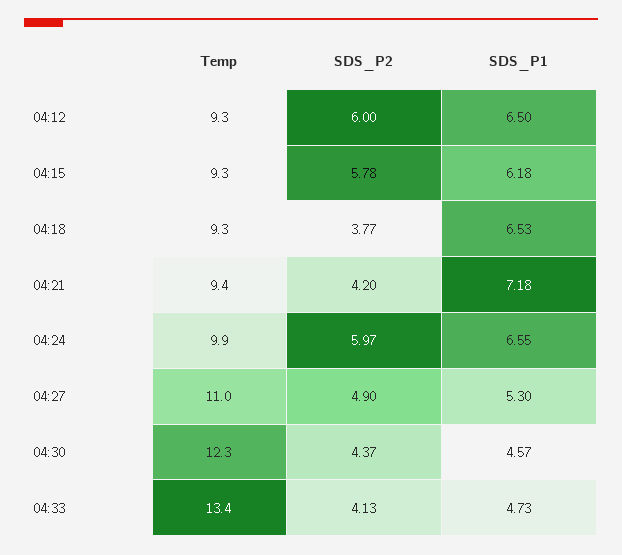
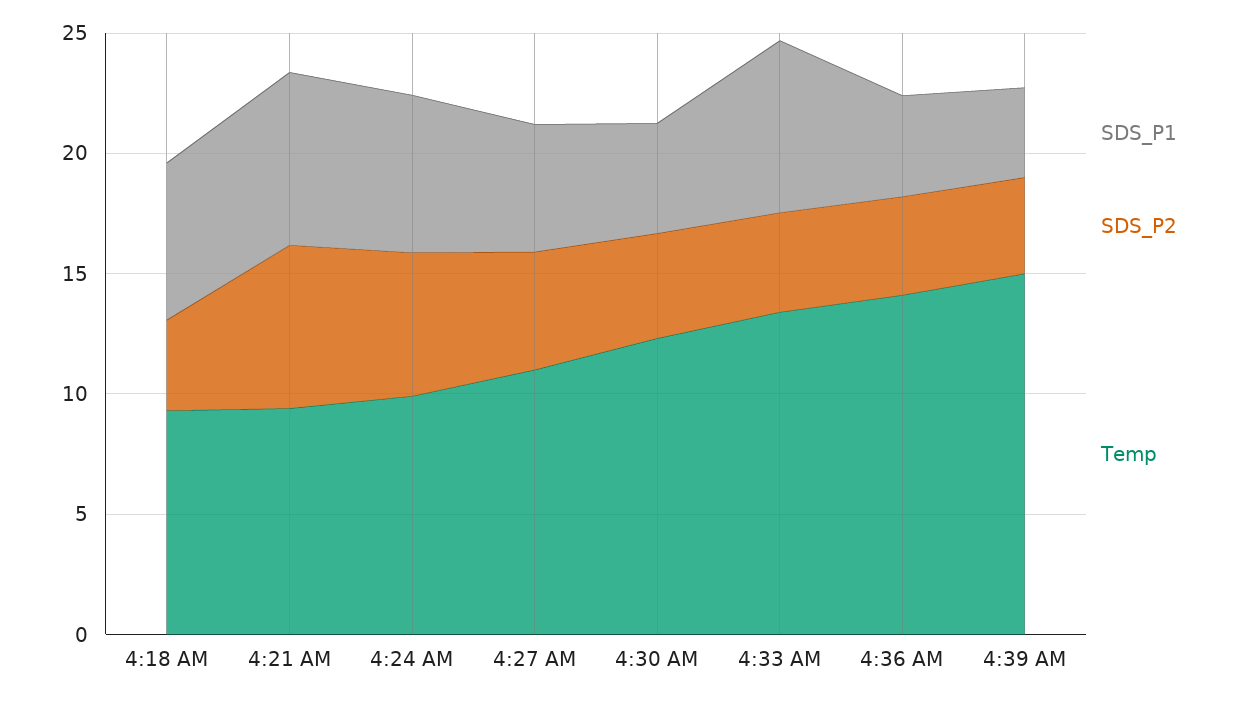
Temp, 04:12: 9.3 -> none
SDS_P2, 04:12: 6 -> none
SDS_P1, 04:12: 6.5 -> none
Temp, 04:15: 9.3 -> none
SDS_P2, 04:15: 5.78 -> none
SDS_P1, 04:15: 6.18 -> none
SDS_P2, 04:21: 4.2 -> 7
SDS_P1, 04:33: 4.73 -> 7
SDS_P1, 4:36 AM: none -> 4
SDS_P2, 4:36 AM: none -> 4
Temp, 4:36 AM: none -> 14
SDS_P1, 4:39 AM: none -> 4
SDS_P2, 4:39 AM: none -> 4
Temp, 4:39 AM: none -> 15

